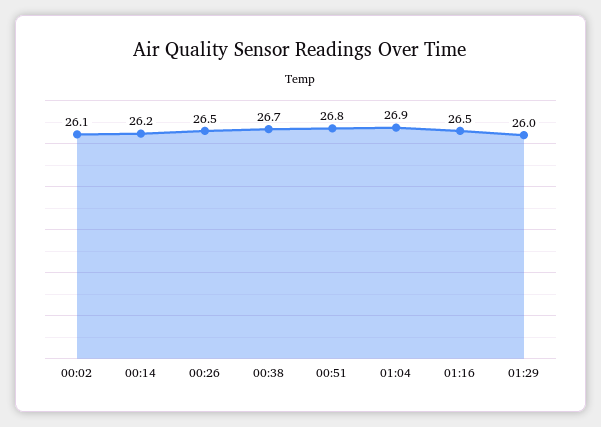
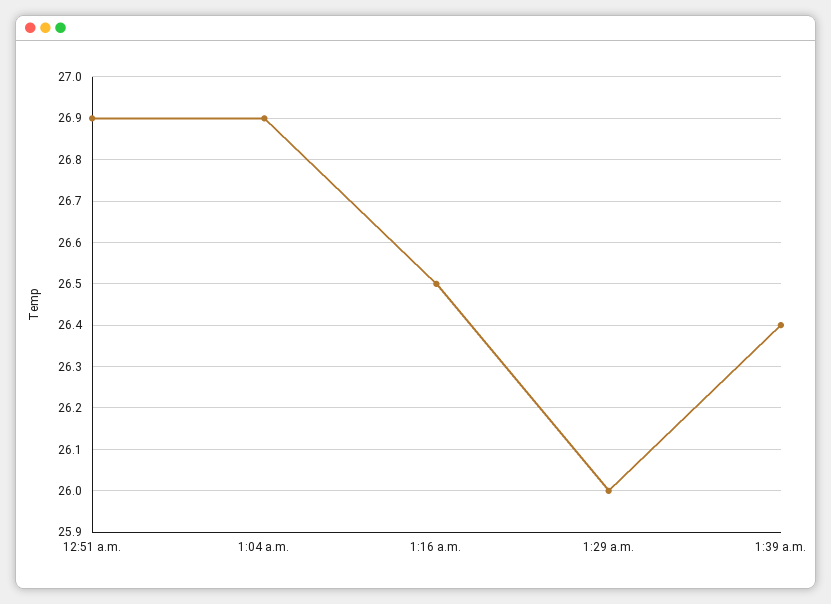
00:02: 26.1 -> none
00:14: 26.2 -> none
00:26: 26.5 -> none
00:38: 26.7 -> none
00:51: 26.8 -> 26.9
1:39 a.m.: none -> 26.4

